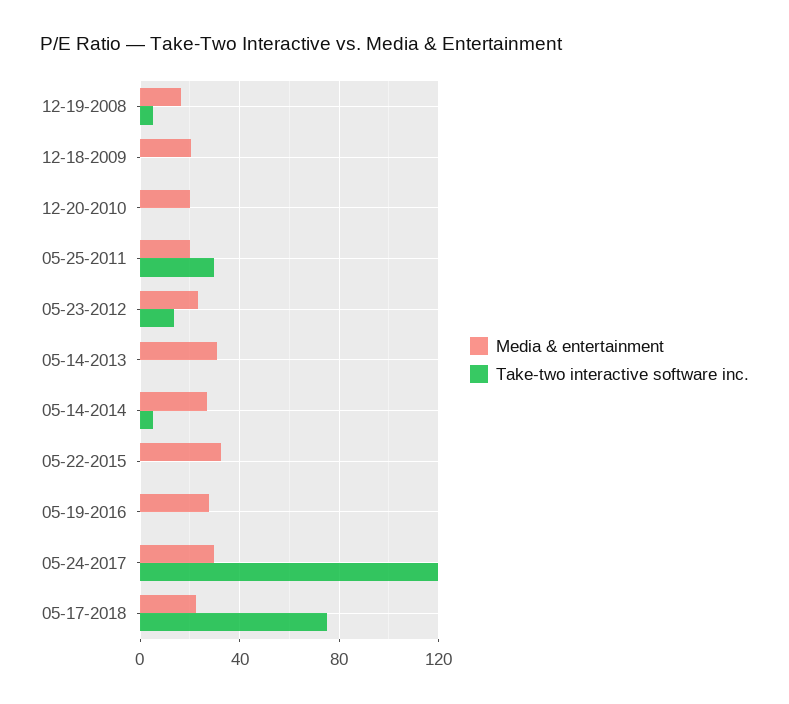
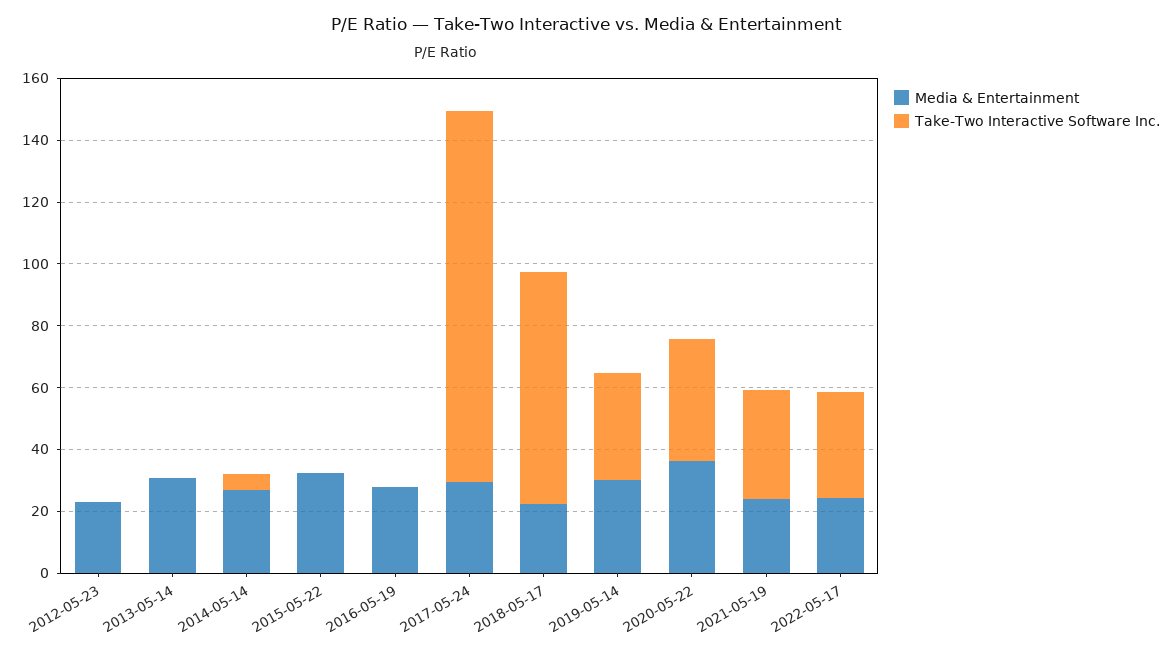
Media & entertainment, 12-19-2008: 15 -> none
Take-two interactive software inc., 12-19-2008: 5 -> none
Media & entertainment, 12-18-2009: 20 -> none
Take-two interactive software inc., 12-18-2009: 0 -> none
Media & entertainment, 12-20-2010: 20 -> none
Take-two interactive software inc., 12-20-2010: 0 -> none
Media & entertainment, 05-25-2011: 20 -> none
Take-two interactive software inc., 05-25-2011: 30 -> none
Take-two interactive software inc., 05-23-2012: 15 -> 0
Media & entertainment, 2019-05-14: none -> 30
Take-two interactive software inc., 2019-05-14: none -> 35
Media & entertainment, 2020-05-22: none -> 35
Take-two interactive software inc., 2020-05-22: none -> 40
Media & entertainment, 2021-05-19: none -> 25
Take-two interactive software inc., 2021-05-19: none -> 35
Media & entertainment, 2022-05-17: none -> 25
Take-two interactive software inc., 2022-05-17: none -> 35

